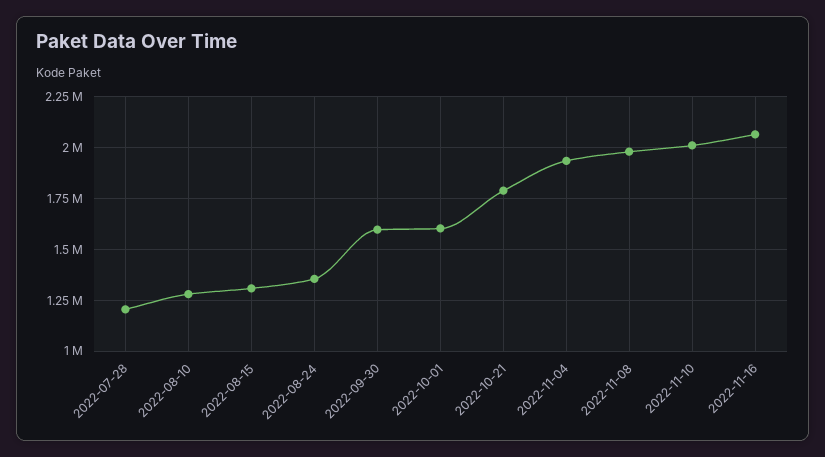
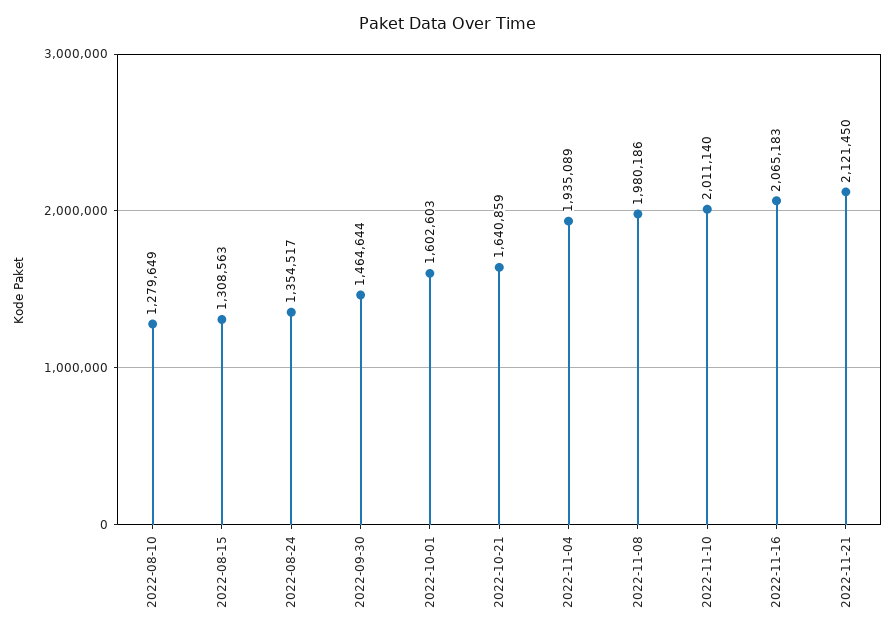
2022-07-28: 1200000 -> none
2022-09-30: 1600000 -> 1464644
2022-10-21: 1800000 -> 1640859
2022-11-21: none -> 2121450

